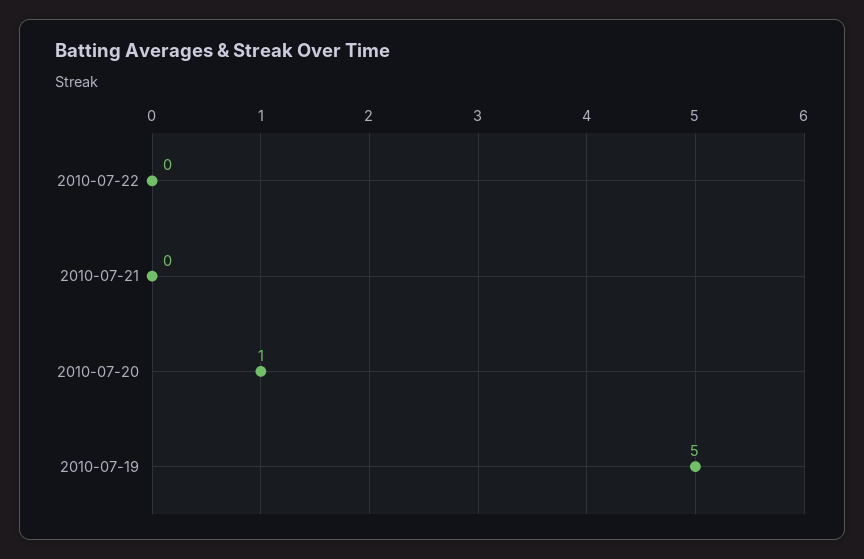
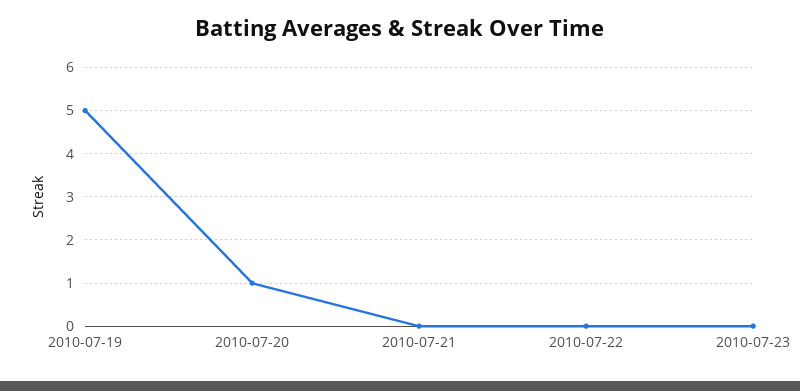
2010-07-23: none -> 0

